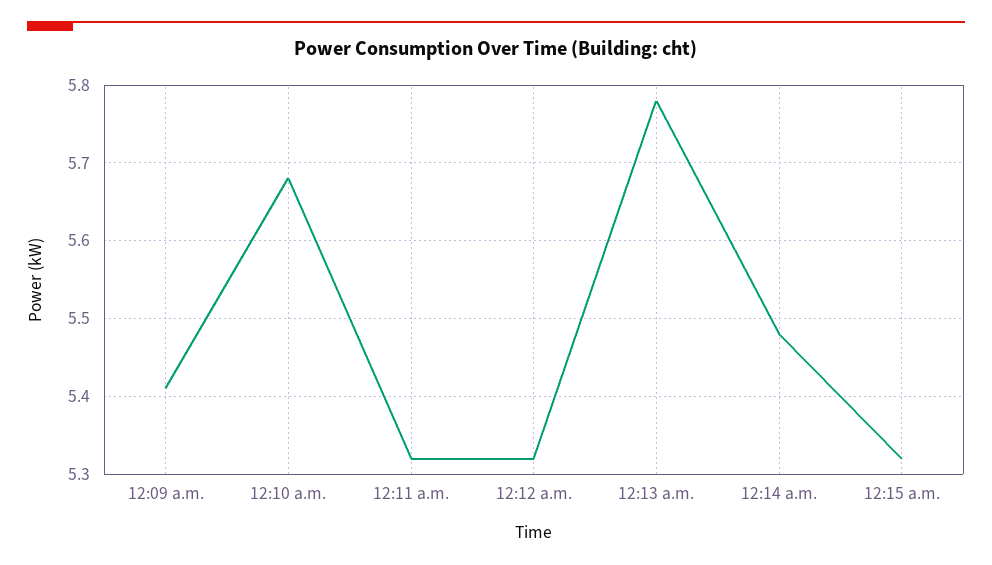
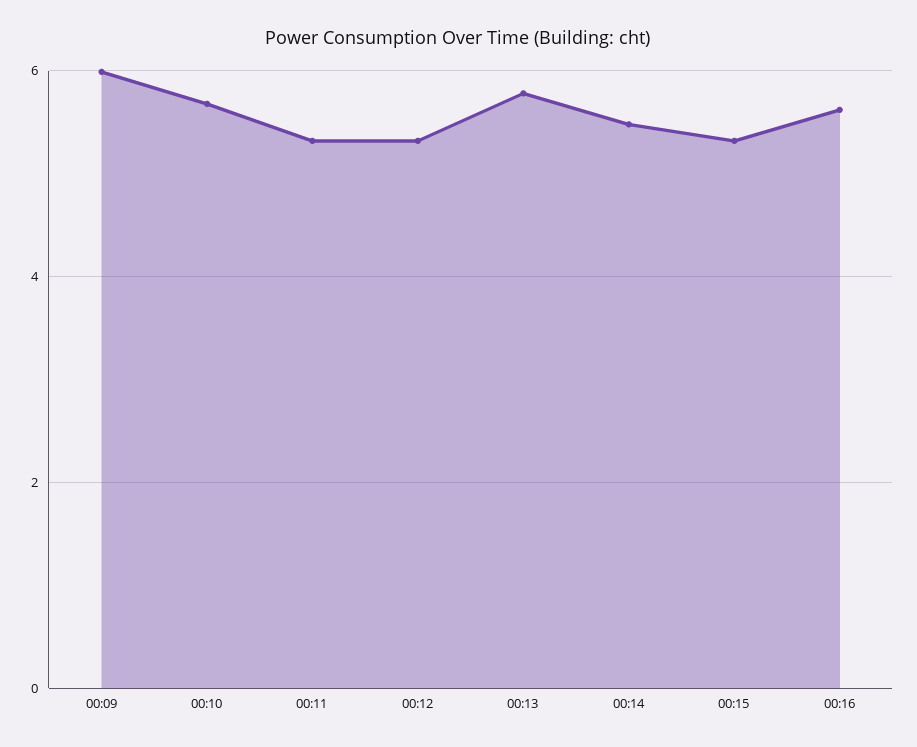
12:09 a.m.: 5.41 -> 6
00:16: none -> 5.6

